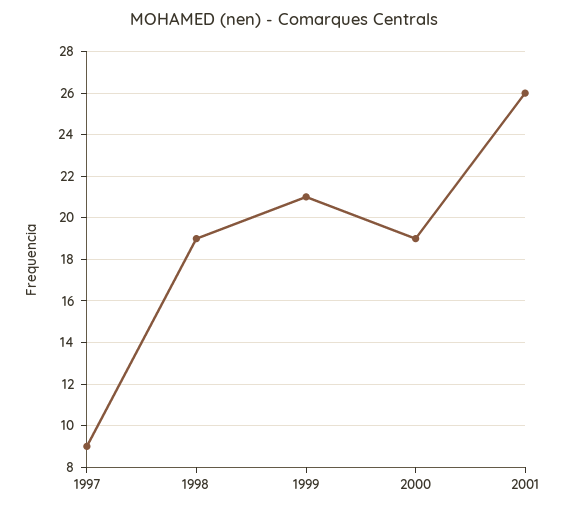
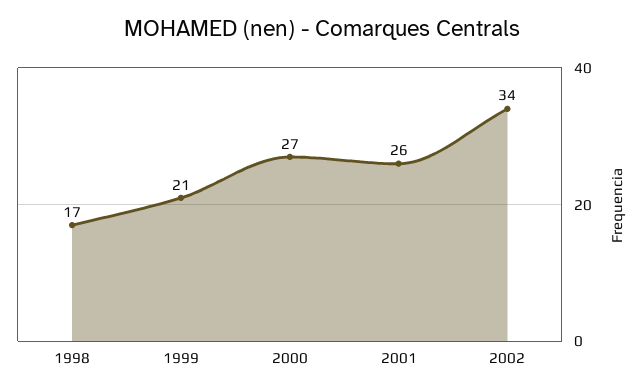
1997: 9 -> none
1998: 19 -> 17
2000: 19 -> 27
2002: none -> 34

